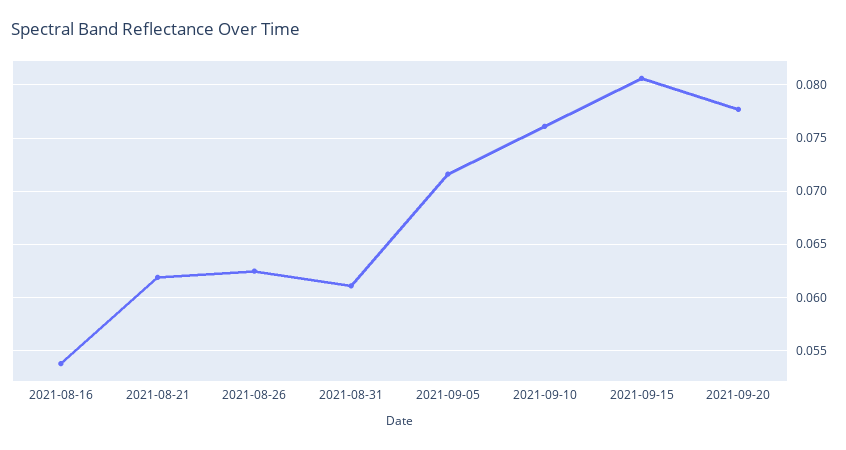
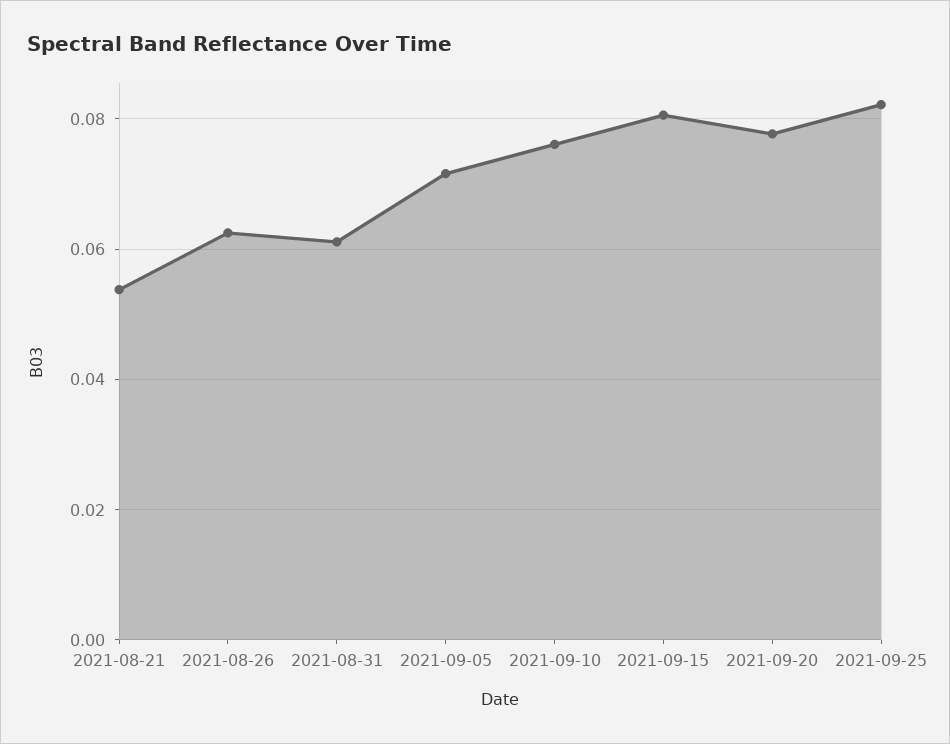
2021-08-16: 0.054 -> none
2021-08-21: 0.062 -> 0.054
2021-09-25: none -> 0.082

